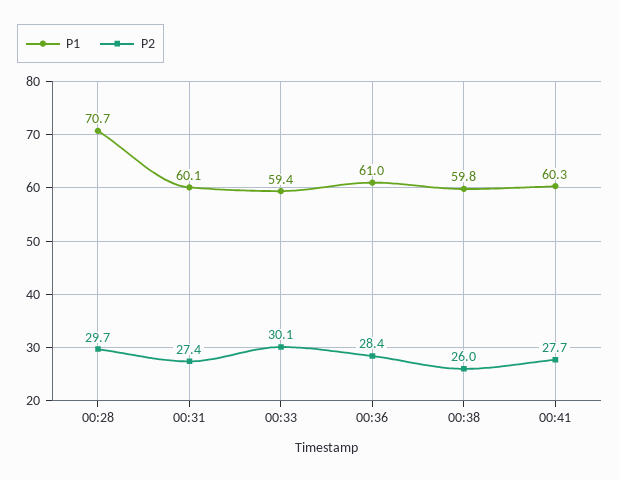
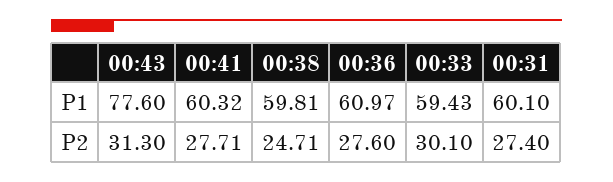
P1, 00:28: 70.7 -> none
P2, 00:28: 29.7 -> none
P2, 00:36: 28.4 -> 27.6
P2, 00:38: 26 -> 24.71
P1, 00:43: none -> 77.6
P2, 00:43: none -> 31.3

